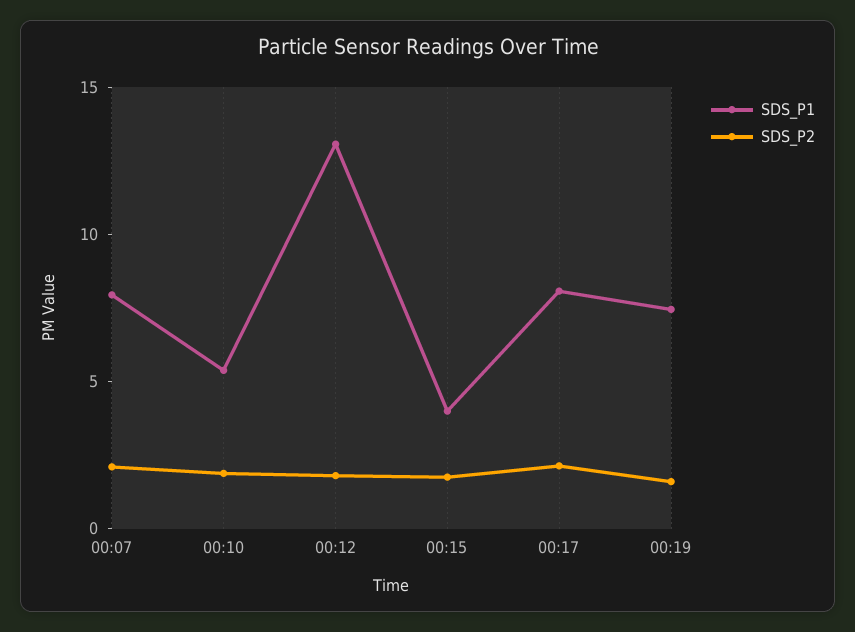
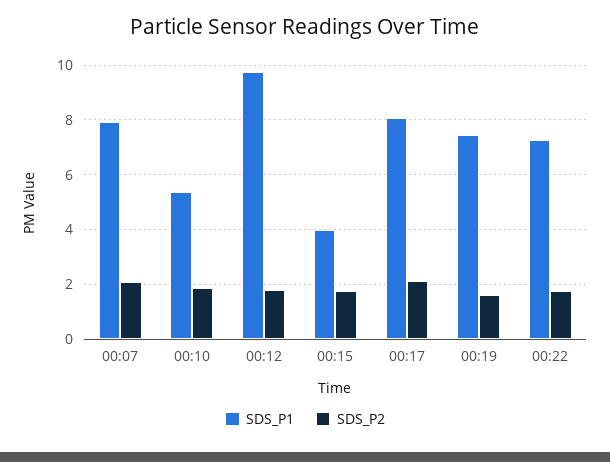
SDS_P1, 00:12: 13 -> 9.75
SDS_P1, 00:22: none -> 7.25
SDS_P2, 00:22: none -> 1.75

